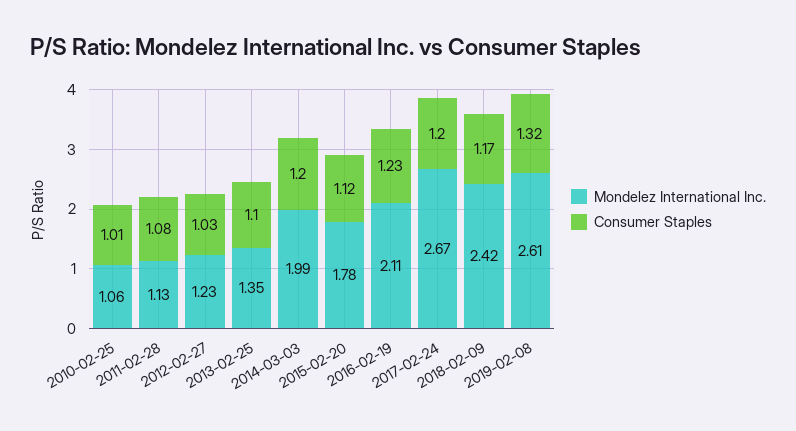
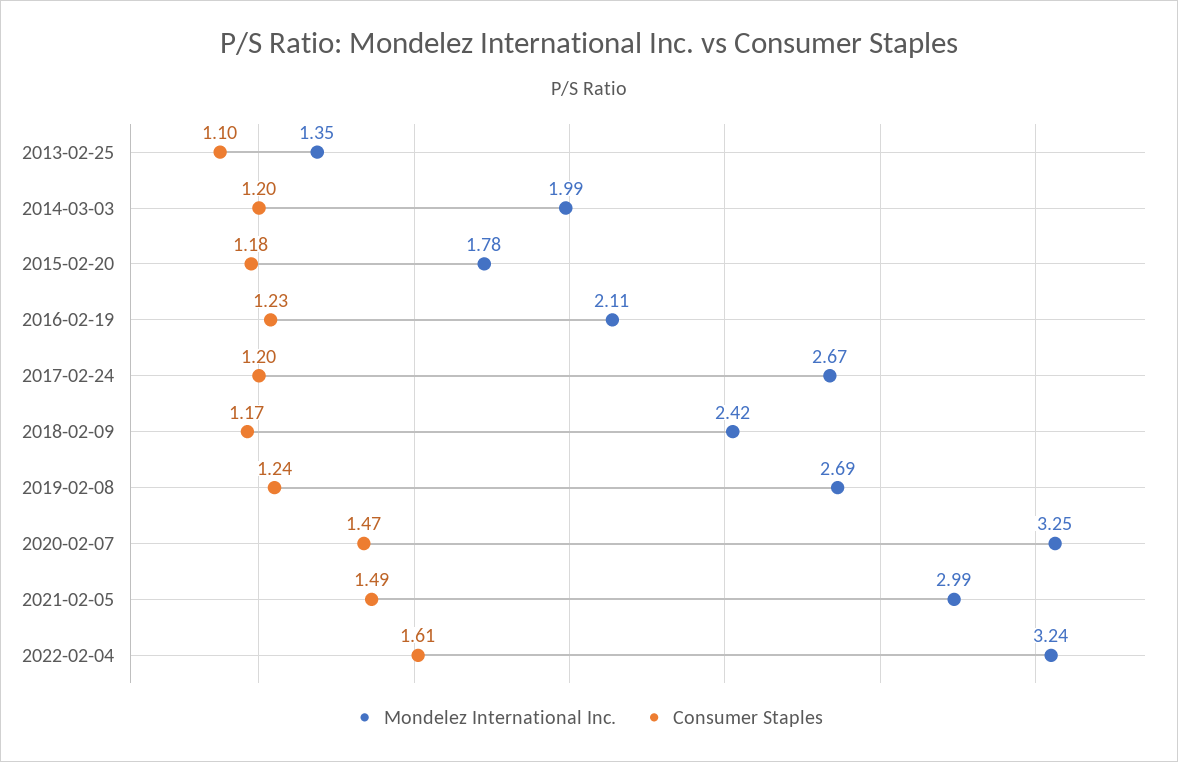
Mondelez International Inc., 2010-02-25: 1.06 -> none
Consumer Staples, 2010-02-25: 1.01 -> none
Mondelez International Inc., 2011-02-28: 1.13 -> none
Consumer Staples, 2011-02-28: 1.08 -> none
Mondelez International Inc., 2012-02-27: 1.23 -> none
Consumer Staples, 2012-02-27: 1.03 -> none
Consumer Staples, 2015-02-20: 1.12 -> 1.18
Mondelez International Inc., 2019-02-08: 2.61 -> 2.69
Consumer Staples, 2019-02-08: 1.32 -> 1.24
Mondelez International Inc., 2020-02-07: none -> 3.25
Consumer Staples, 2020-02-07: none -> 1.47
Mondelez International Inc., 2021-02-05: none -> 2.99
Consumer Staples, 2021-02-05: none -> 1.49
Mondelez International Inc., 2022-02-04: none -> 3.24
Consumer Staples, 2022-02-04: none -> 1.61

